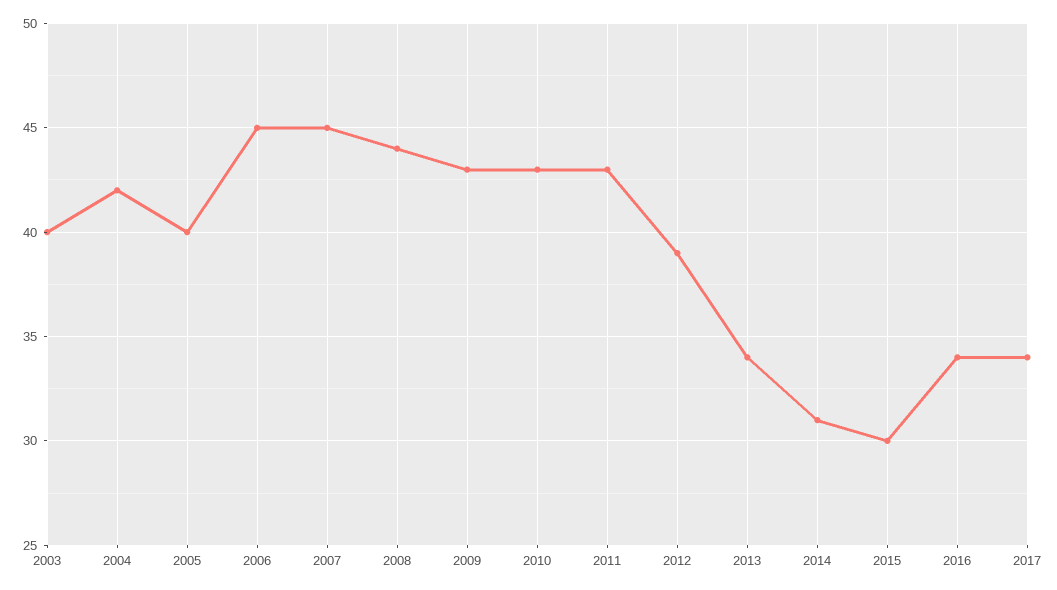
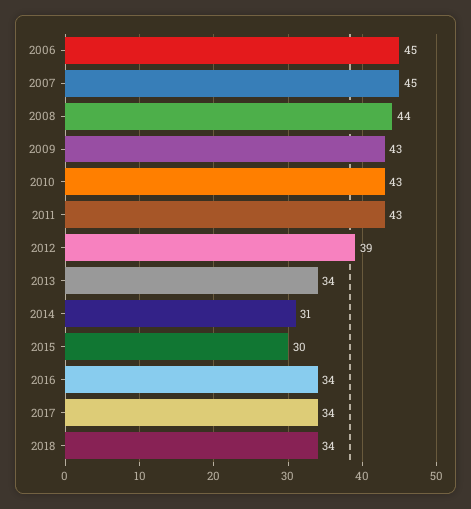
2003: 40 -> none
2004: 42 -> none
2005: 40 -> none
2018: none -> 34

